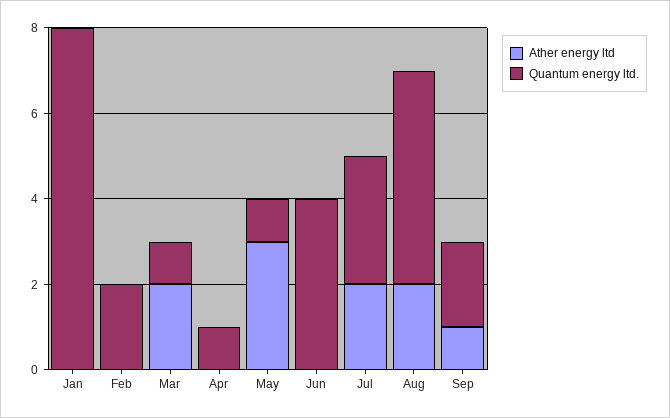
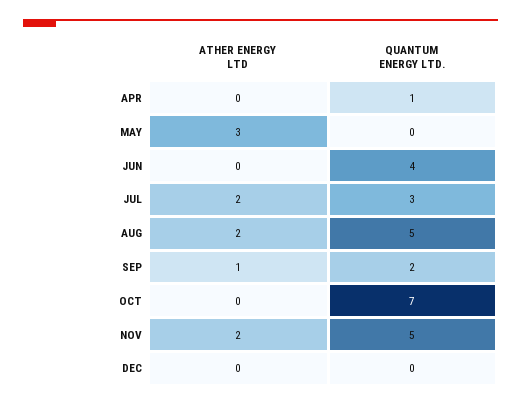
Ather energy ltd, Jan: 0 -> none
Quantum energy ltd., Jan: 8 -> none
Ather energy ltd, Feb: 0 -> none
Quantum energy ltd., Feb: 2 -> none
Ather energy ltd, Mar: 2 -> none
Quantum energy ltd., Mar: 1 -> none
Quantum energy ltd., May: 1 -> 0
Ather energy ltd, OCT: none -> 0
Quantum energy ltd., OCT: none -> 7
Ather energy ltd, NOV: none -> 2
Quantum energy ltd., NOV: none -> 5
Ather energy ltd, DEC: none -> 0
Quantum energy ltd., DEC: none -> 0

